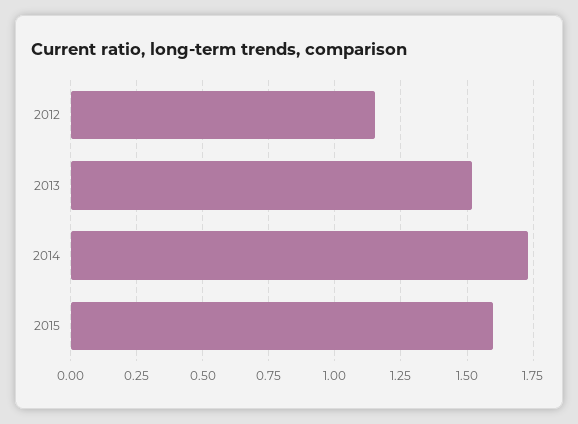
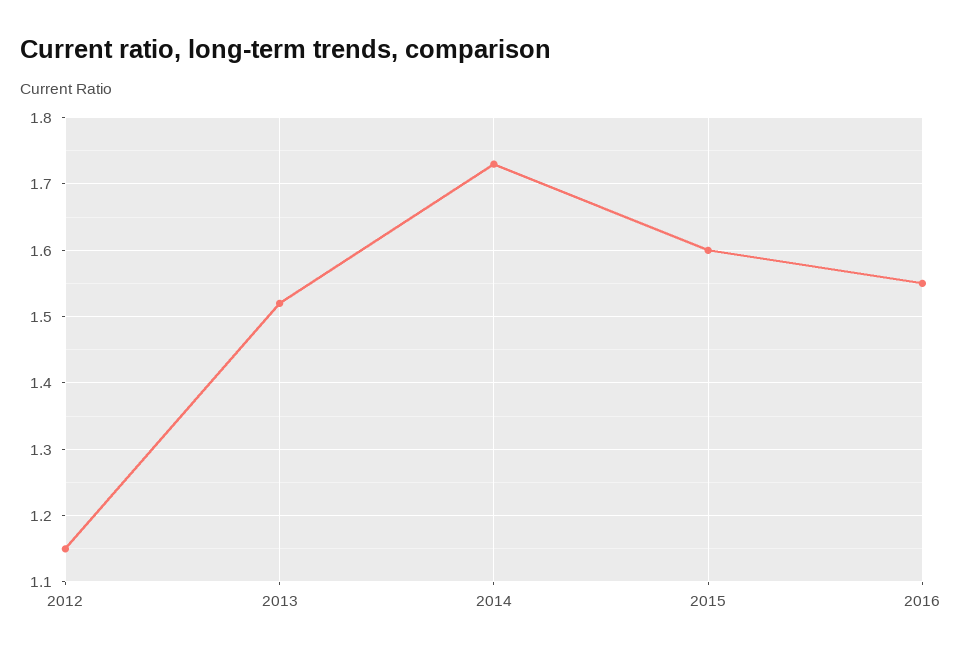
2016: none -> 1.55

